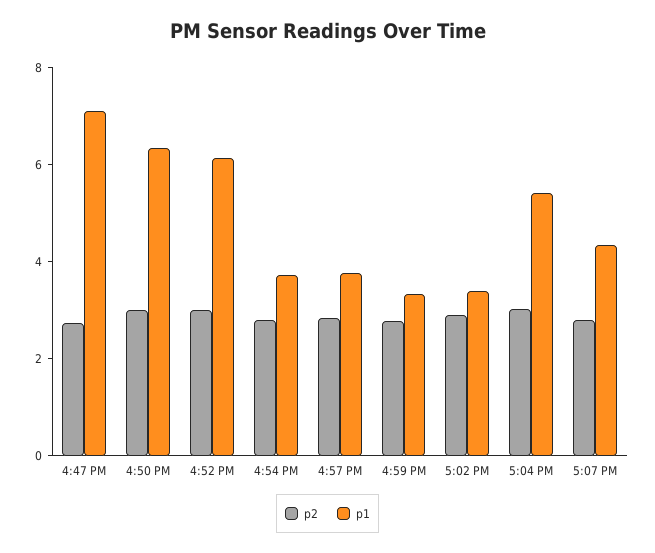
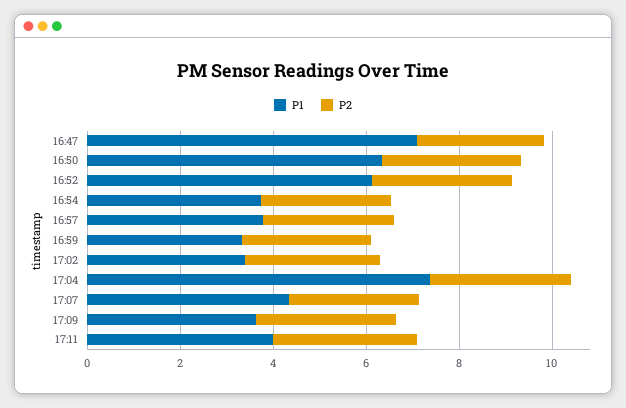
p1, 5:04 PM: 5.5 -> 7.5
p1, 17:09: none -> 3.5
p2, 17:09: none -> 3
p1, 17:11: none -> 4
p2, 17:11: none -> 3

